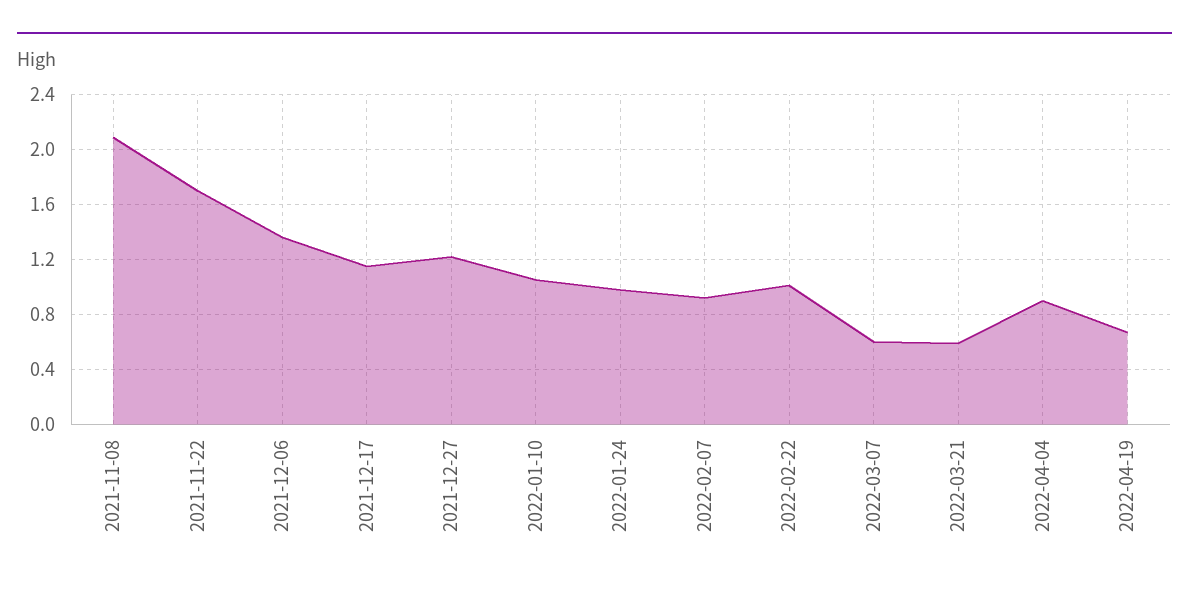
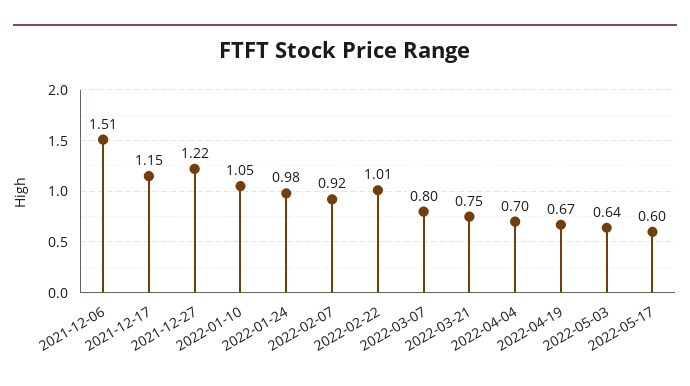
2021-11-08: 2.1 -> none
2021-11-22: 1.7 -> none
2021-12-06: 1.35 -> 1.51
2022-03-07: 0.6 -> 0.8
2022-03-21: 0.6 -> 0.75
2022-04-04: 0.9 -> 0.7
2022-05-03: none -> 0.64
2022-05-17: none -> 0.6

